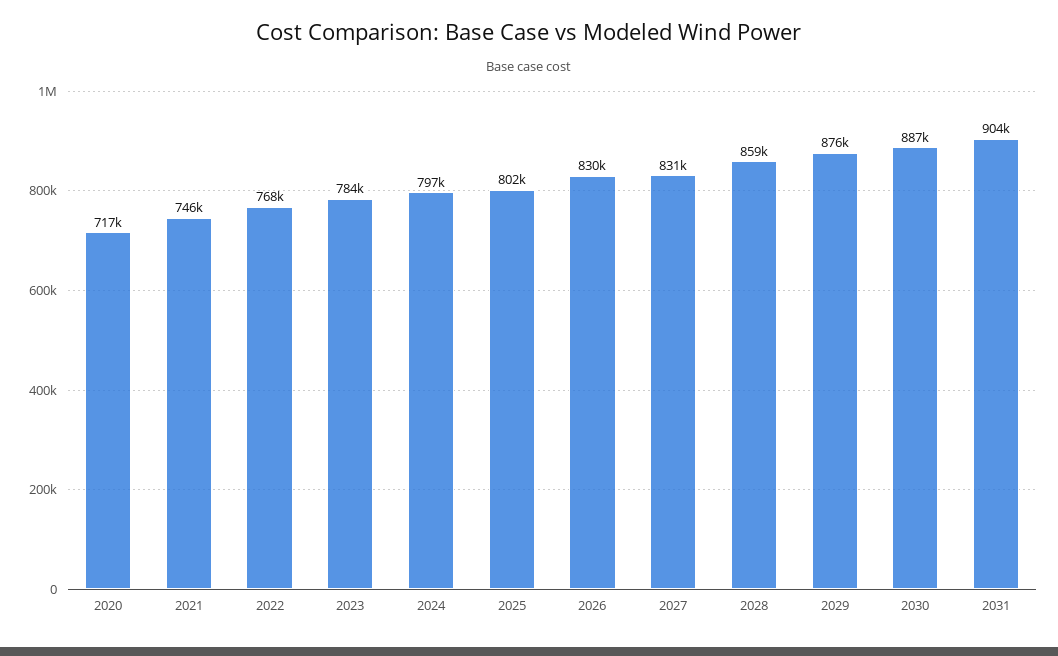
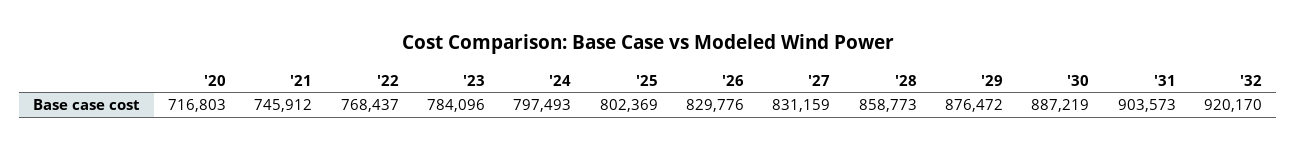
'32: none -> 920170

